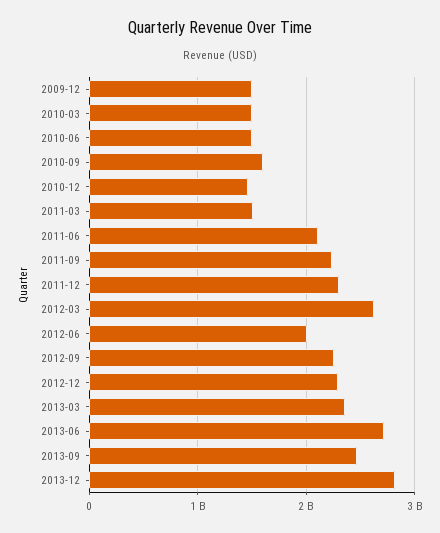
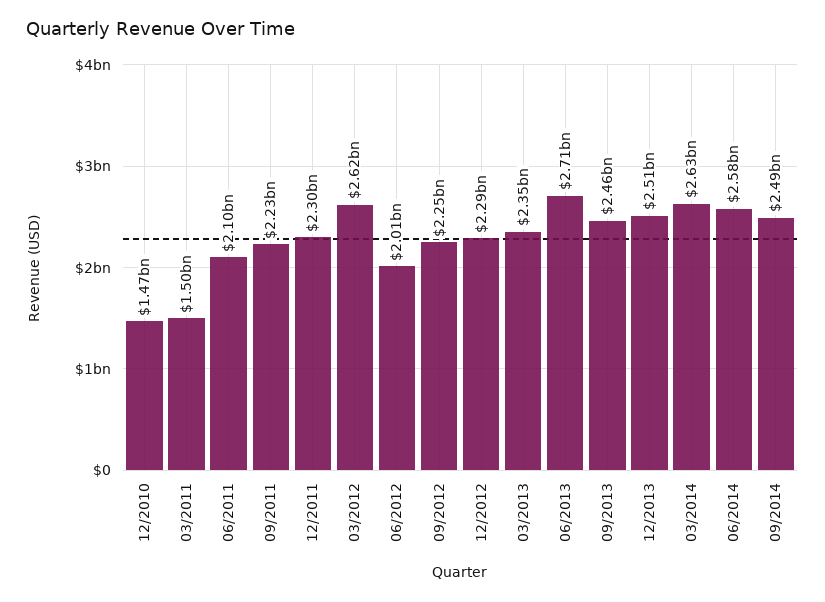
2009-12: 1500000000 -> none
2010-03: 1500000000 -> none
2010-06: 1500000000 -> none
2010-09: 1600000000 -> none
2013-12: 2800000000 -> 2510000000
03/2014: none -> 2630000000
06/2014: none -> 2580000000
09/2014: none -> 2490000000

